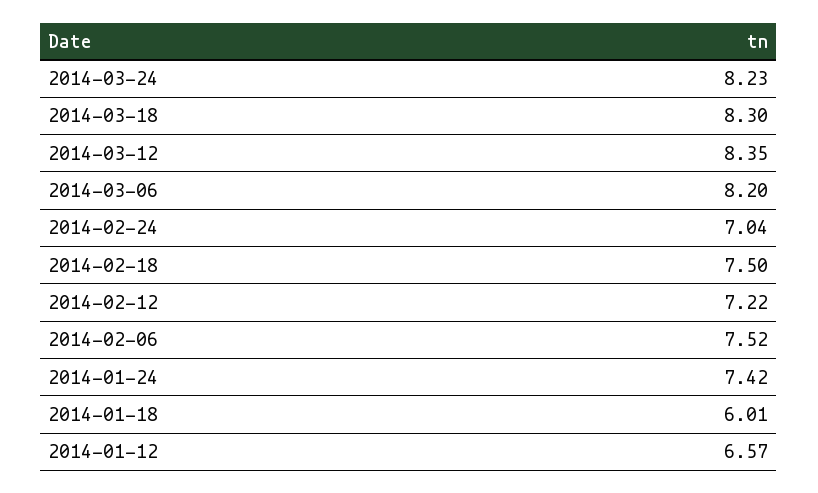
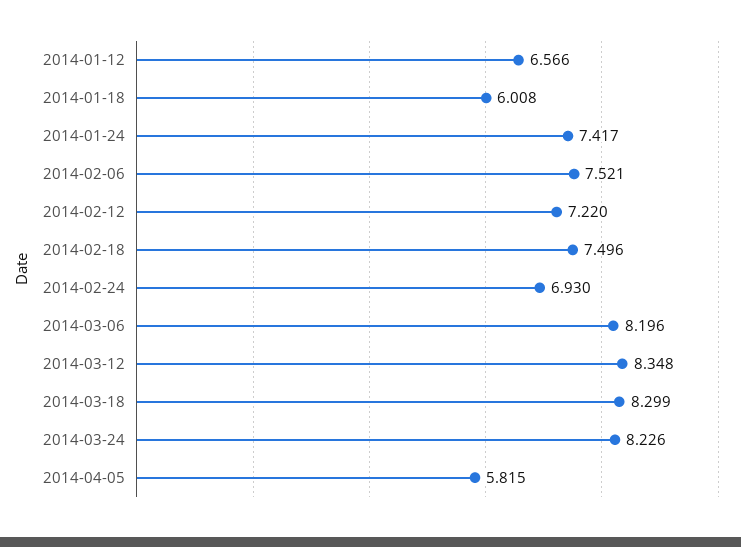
2014-02-24: 7.04 -> 6.93
2014-04-05: none -> 5.815

